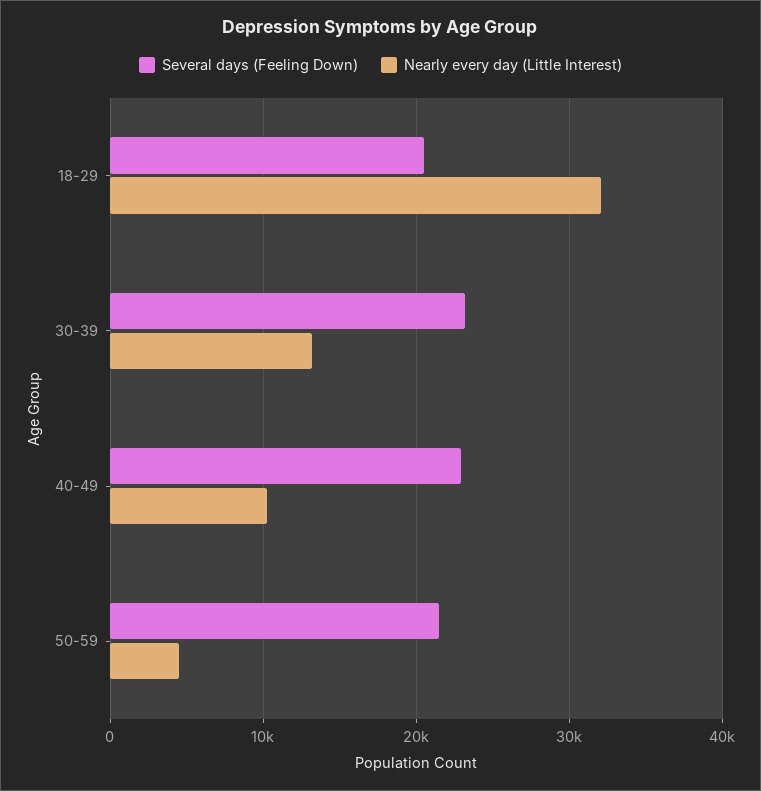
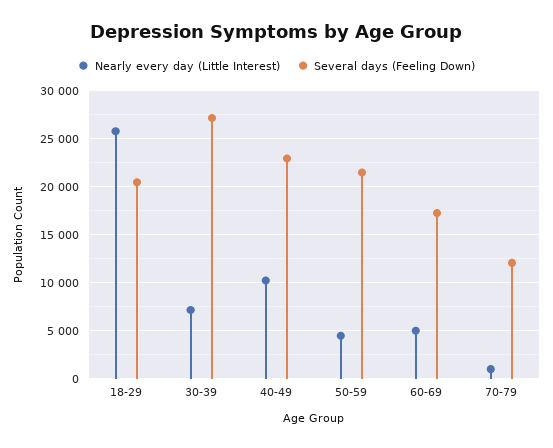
Nearly every day (Little Interest), 18-29: 32000 -> 26000
Several days (Feeling Down), 30-39: 23000 -> 27000
Nearly every day (Little Interest), 30-39: 13000 -> 7000
Nearly every day (Little Interest), 60-69: none -> 5000
Several days (Feeling Down), 60-69: none -> 17000
Nearly every day (Little Interest), 70-79: none -> 1000
Several days (Feeling Down), 70-79: none -> 12000

